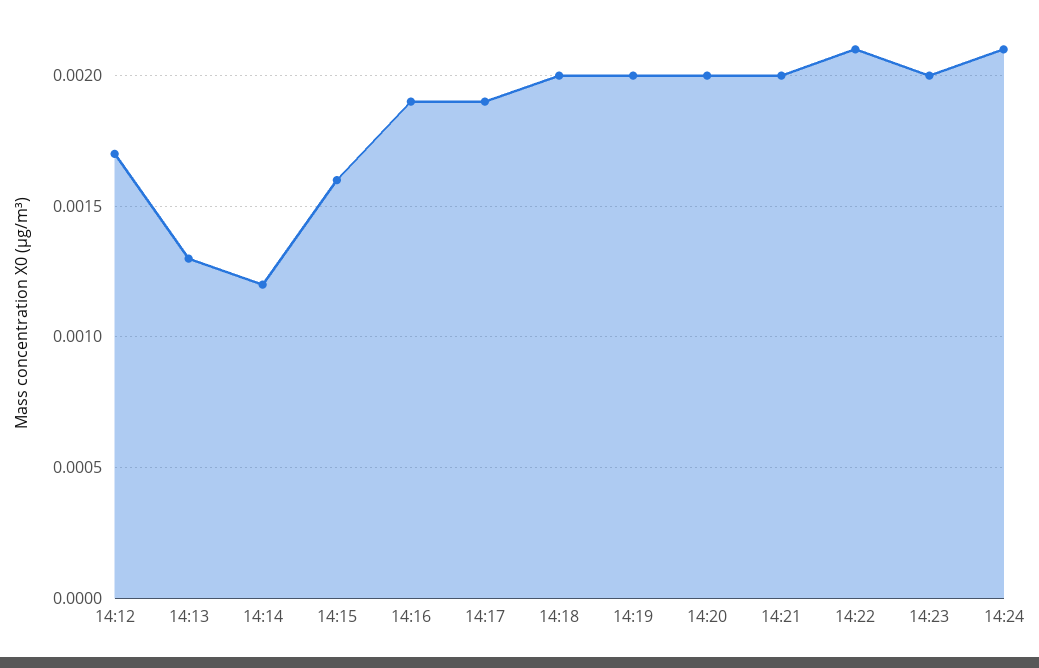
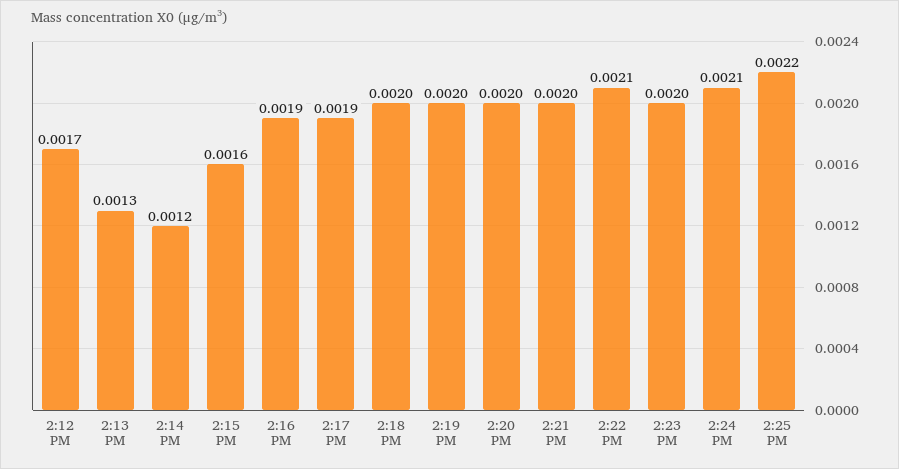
2:25 PM: none -> 0.0022

